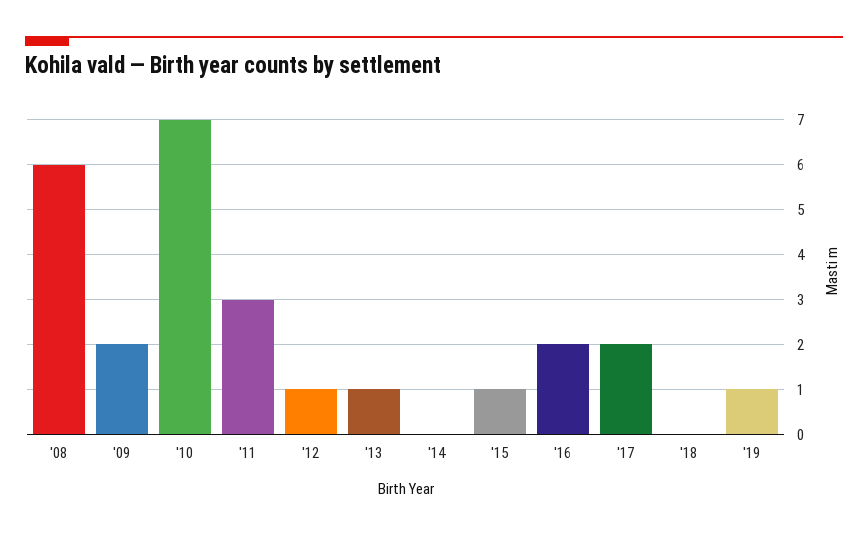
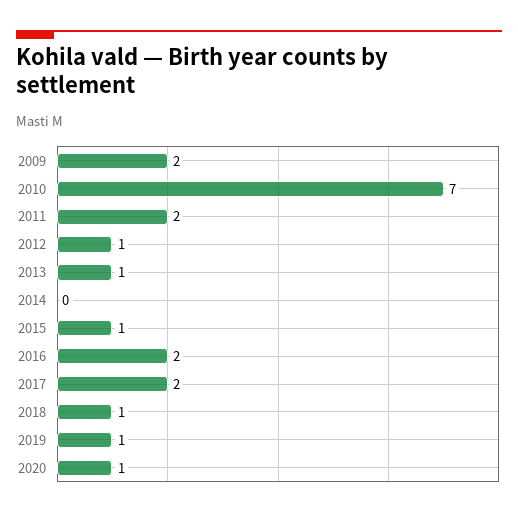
'08: 6 -> none
'11: 3 -> 2
'18: 0 -> 1
2020: none -> 1

